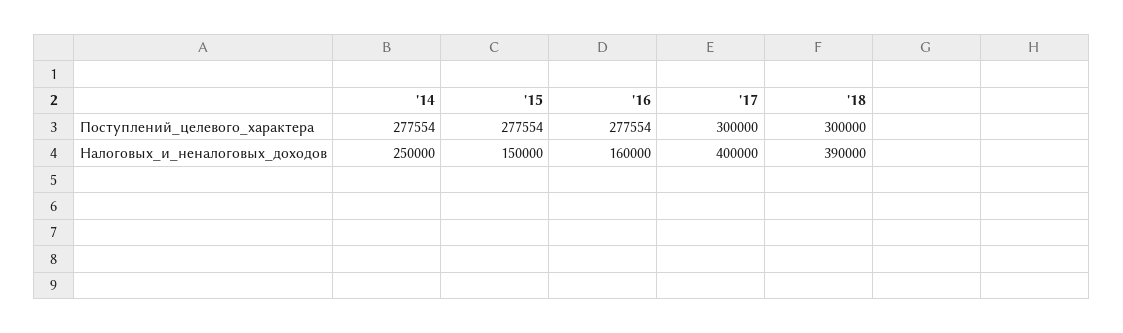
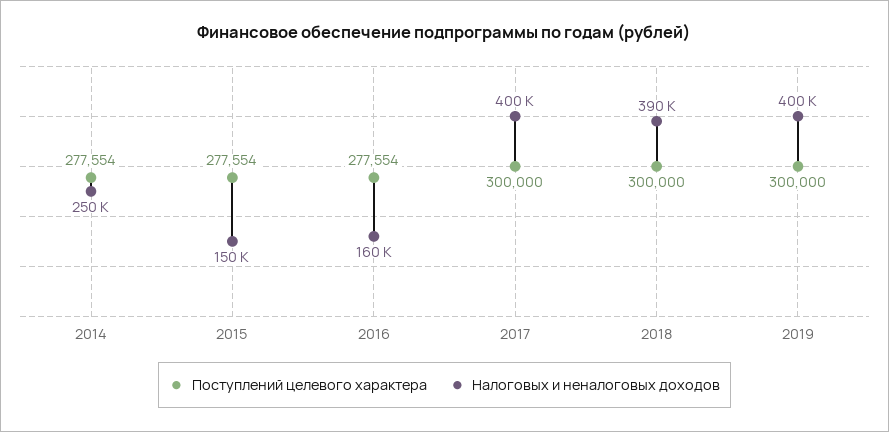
Поступлений_целевого_характера, 2019: none -> 300000
Налоговых_и_неналоговых_доходов, 2019: none -> 400000

